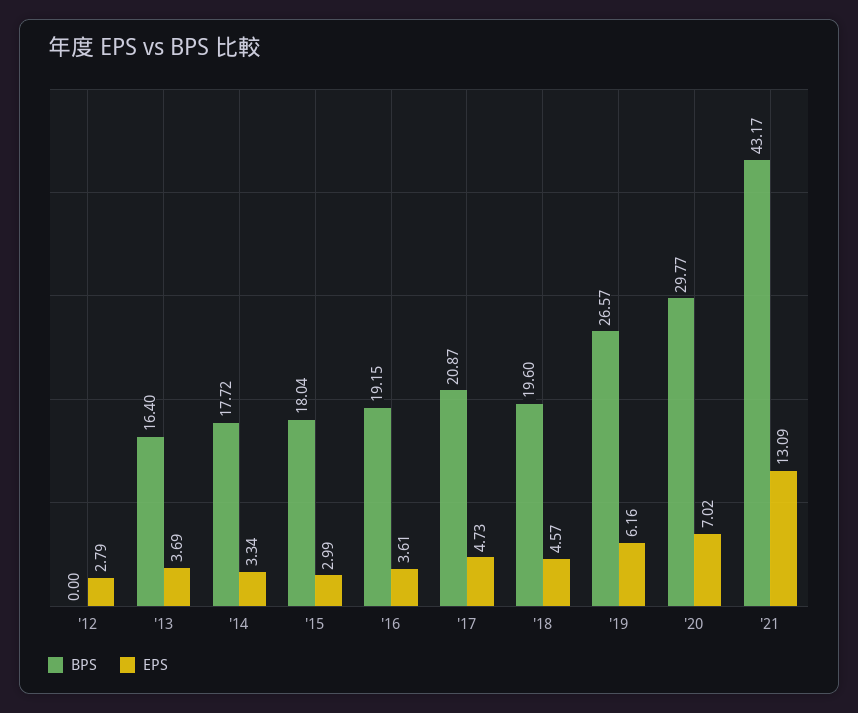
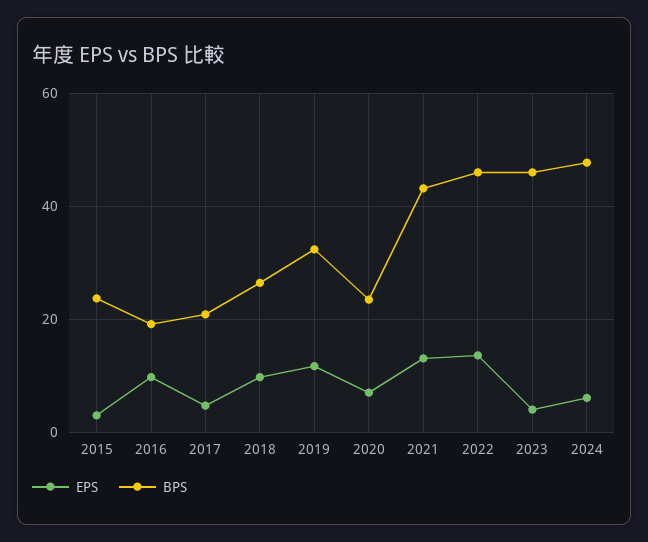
BPS, '12: 0 -> none
EPS, '12: 2.79 -> none
BPS, '13: 16.4 -> none
EPS, '13: 3.69 -> none
BPS, '14: 17.72 -> none
EPS, '14: 3.34 -> none
BPS, '15: 18.04 -> 24
EPS, '16: 3.61 -> 10
BPS, '18: 19.6 -> 26
EPS, '18: 4.57 -> 10
BPS, '19: 26.57 -> 32
EPS, '19: 6.16 -> 12
BPS, '20: 29.77 -> 24
EPS, 2022: none -> 14
BPS, 2022: none -> 46
EPS, 2023: none -> 4
BPS, 2023: none -> 46
EPS, 2024: none -> 6
BPS, 2024: none -> 48

